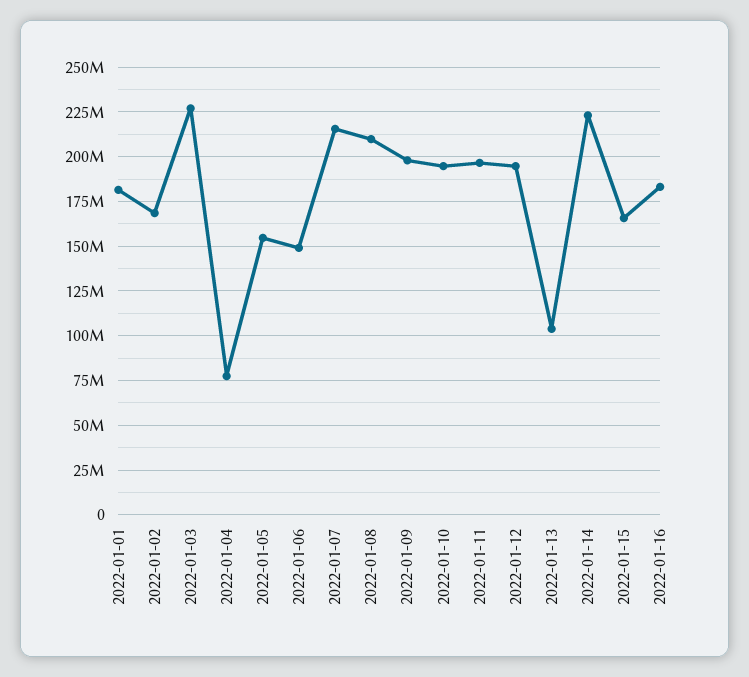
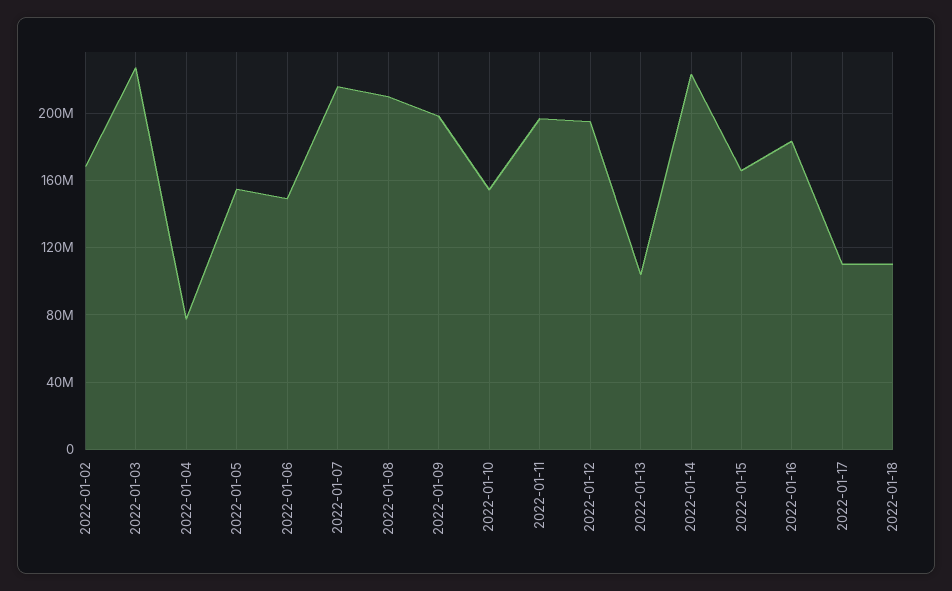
2022-01-01: 180000000 -> none
2022-01-10: 195000000 -> 155000000
2022-01-17: none -> 110000000
2022-01-18: none -> 110000000

